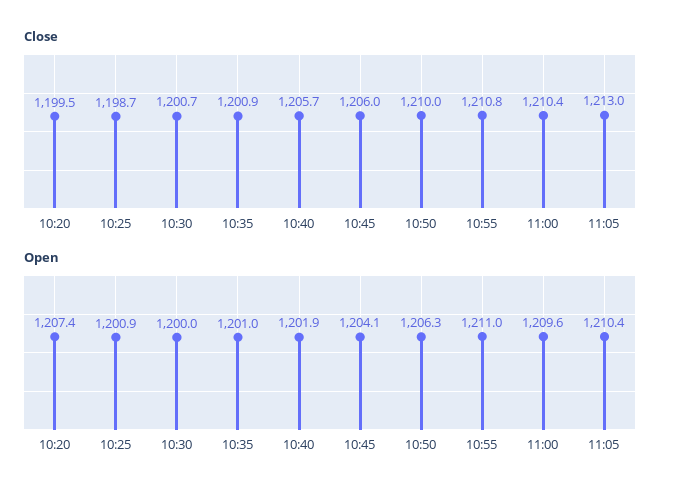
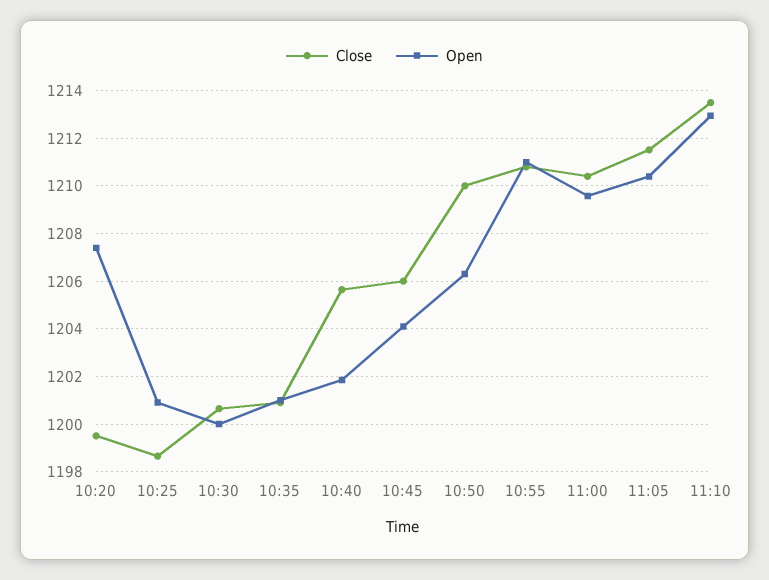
Close, 11:05: 1213 -> 1211.5
Close, 11:10: none -> 1213.5
Open, 11:10: none -> 1213

